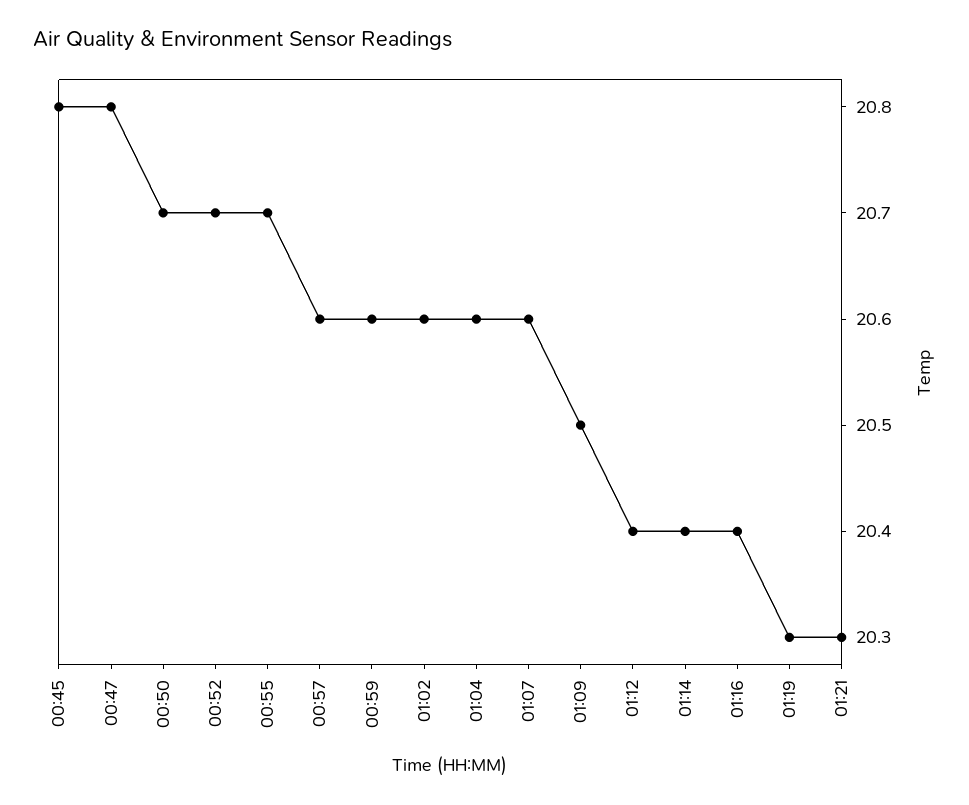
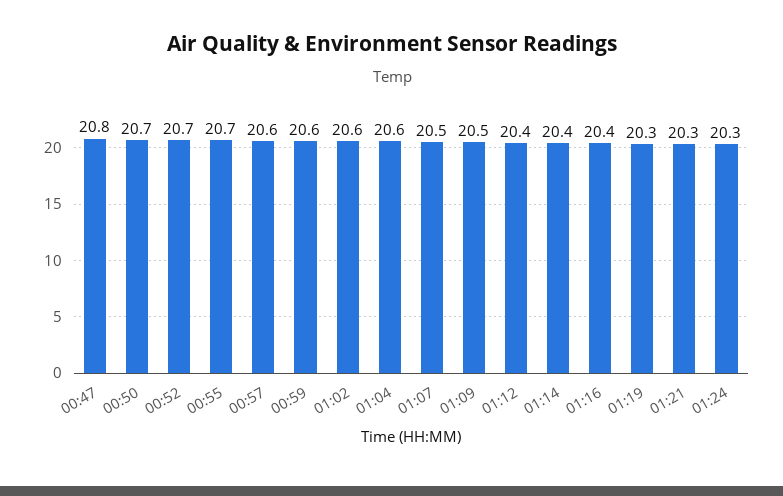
00:45: 20.8 -> none
01:07: 20.6 -> 20.5
01:24: none -> 20.3

